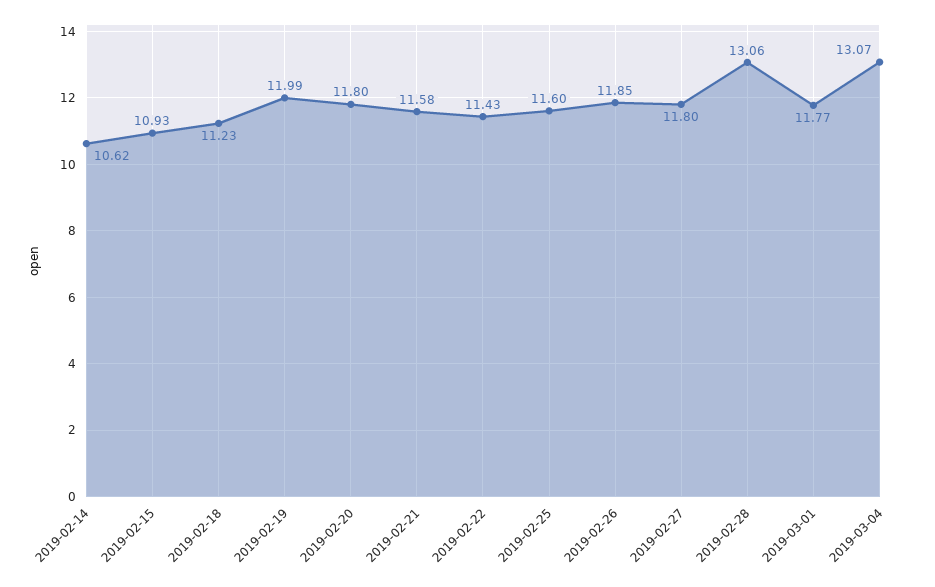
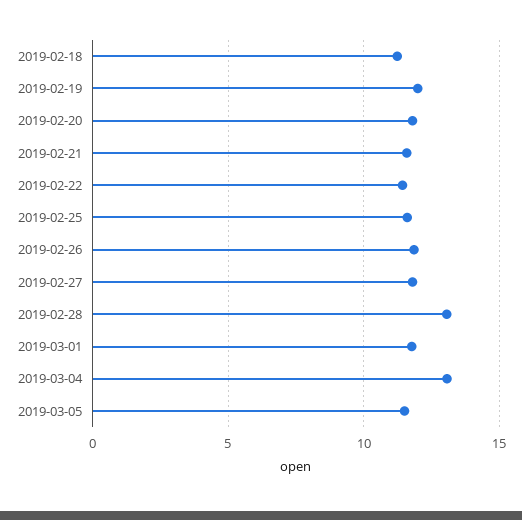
2019-02-14: 10.62 -> none
2019-02-15: 10.93 -> none
2019-03-05: none -> 11.5

